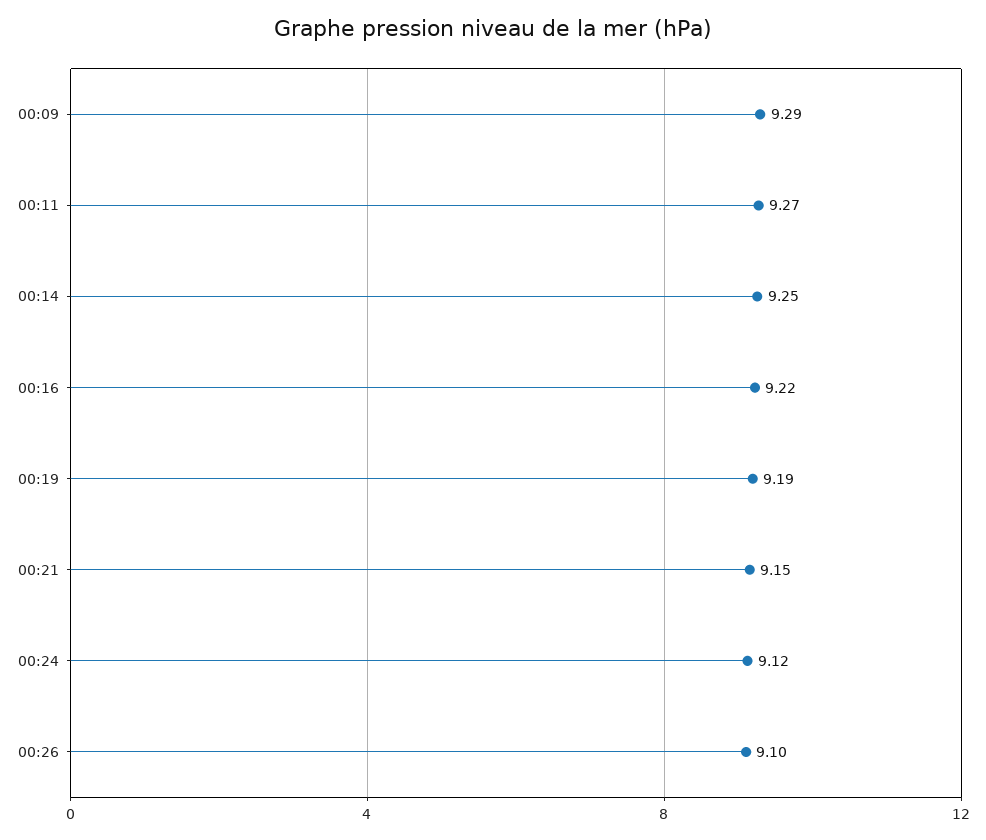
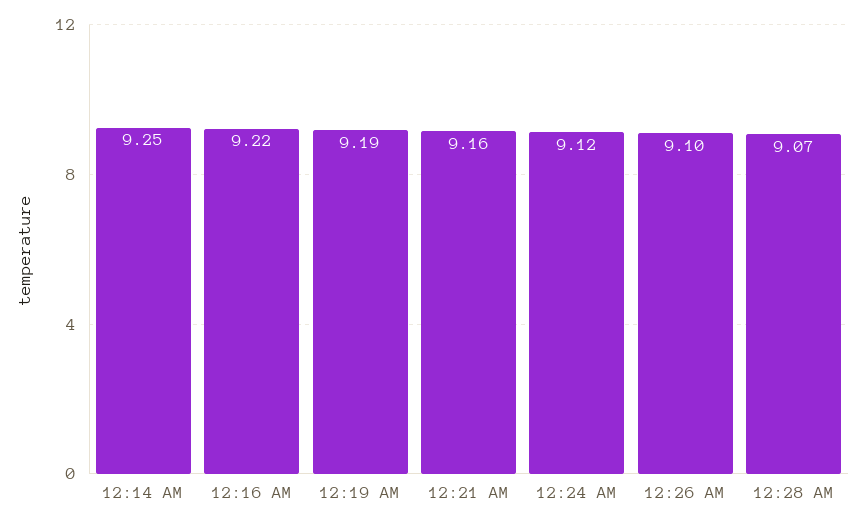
00:09: 9.29 -> none
00:11: 9.27 -> none
00:21: 9.15 -> 9.16
12:28 AM: none -> 9.07

